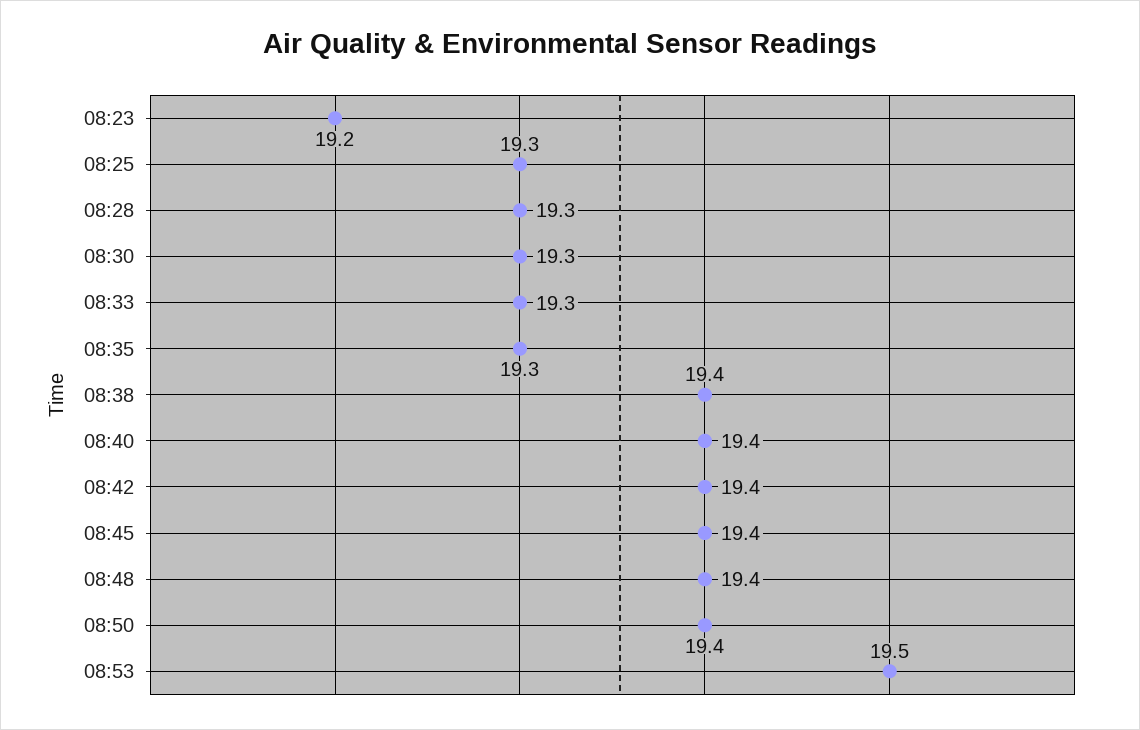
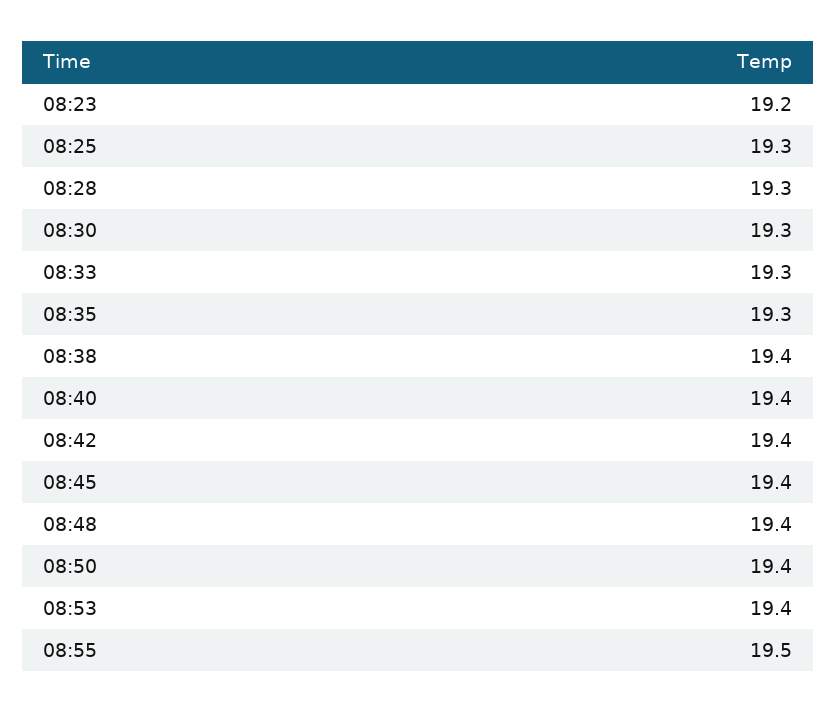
08:53: 19.5 -> 19.4
08:55: none -> 19.5

